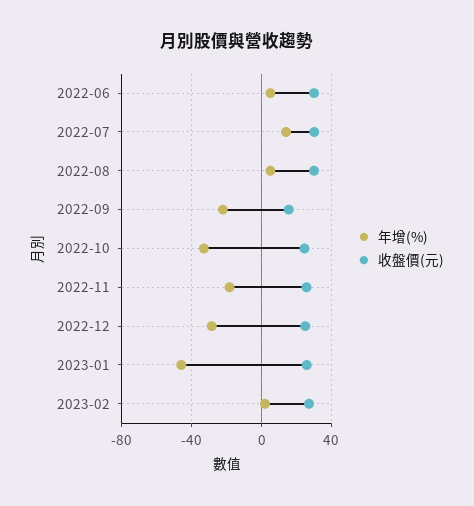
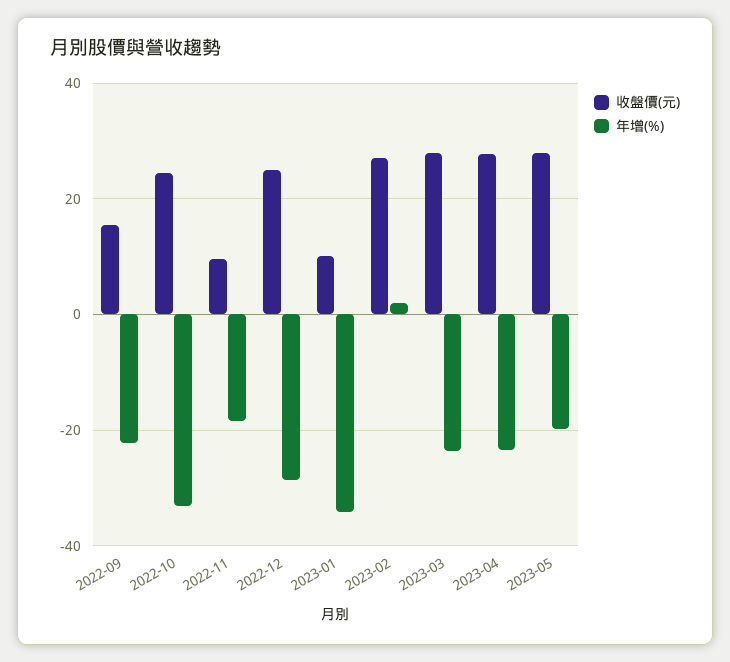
年增(%), 2022-06: 5 -> none
收盤價(元), 2022-06: 30 -> none
年增(%), 2022-07: 15 -> none
收盤價(元), 2022-07: 30 -> none
年增(%), 2022-08: 5 -> none
收盤價(元), 2022-08: 30 -> none
收盤價(元), 2022-11: 25 -> 10
年增(%), 2023-01: -45 -> -34
收盤價(元), 2023-01: 25 -> 10
收盤價(元), 2023-03: none -> 28
年增(%), 2023-03: none -> -24
收盤價(元), 2023-04: none -> 28
年增(%), 2023-04: none -> -24
收盤價(元), 2023-05: none -> 28
年增(%), 2023-05: none -> -20

